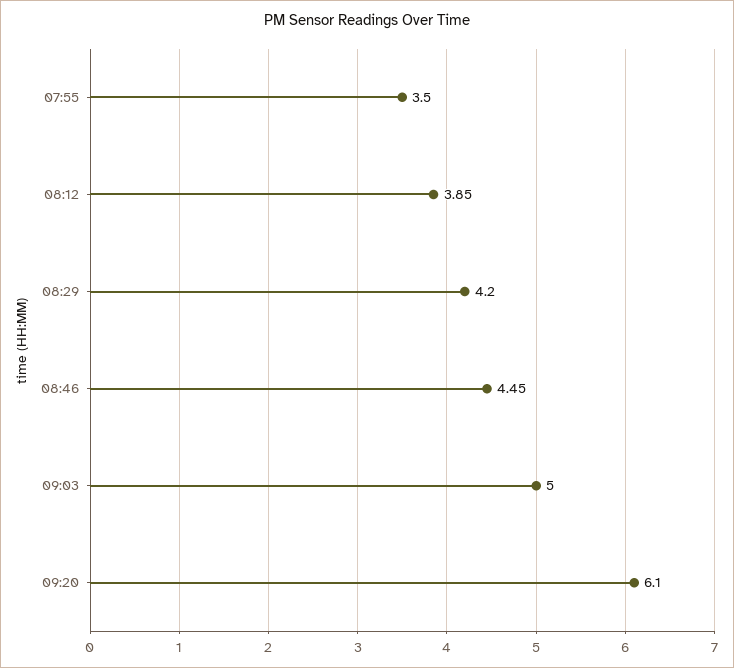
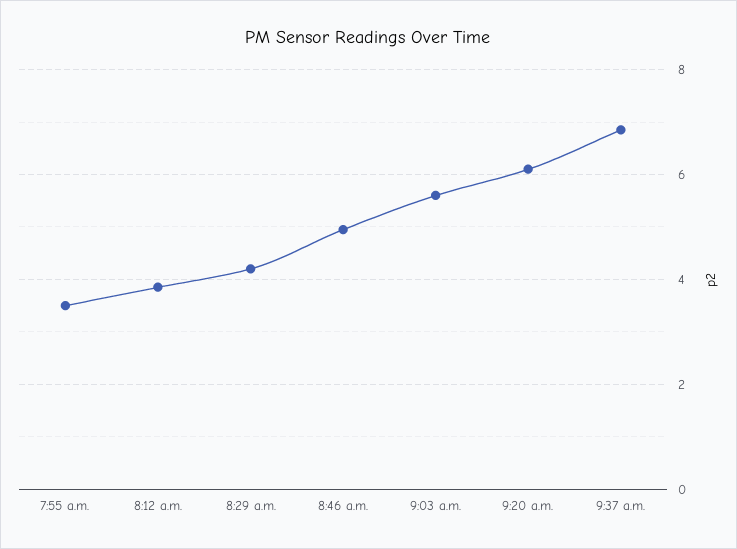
08:46: 4.45 -> 5
09:03: 5 -> 5.6
9:37 a.m.: none -> 6.8

